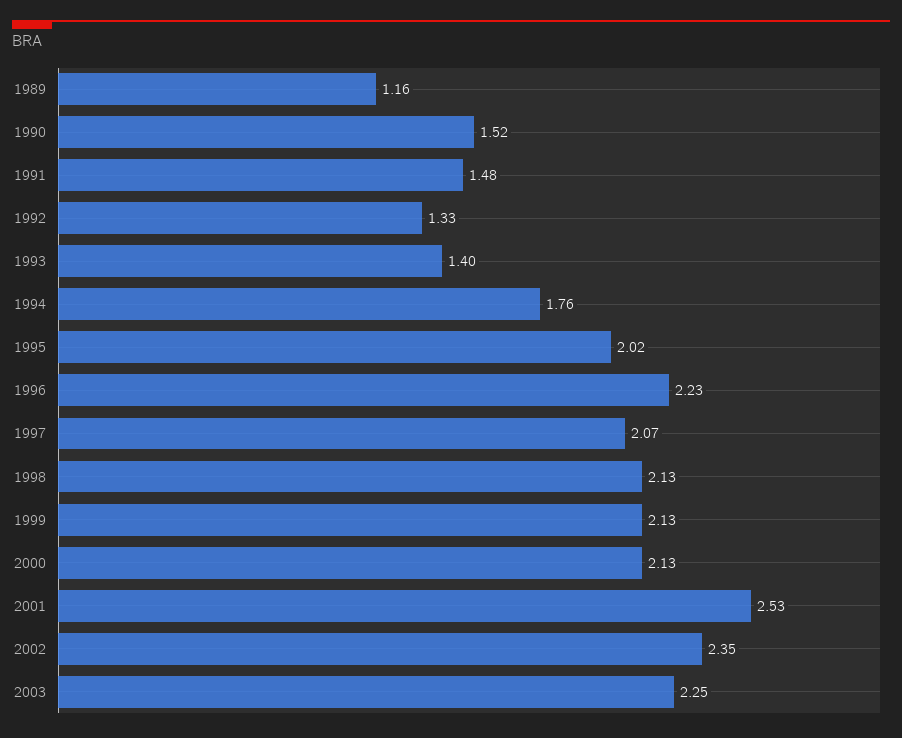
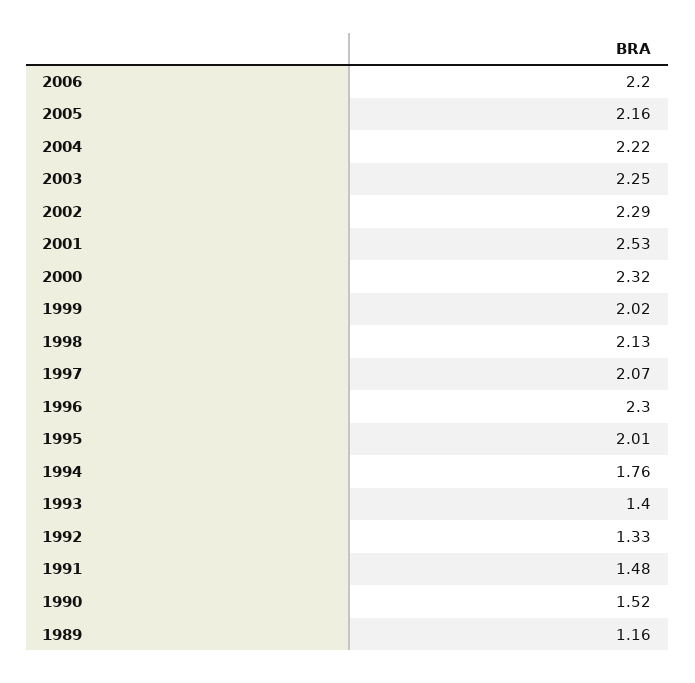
1995: 2.02 -> 2.01
1996: 2.23 -> 2.3
1999: 2.13 -> 2.02
2000: 2.13 -> 2.32
2002: 2.35 -> 2.29
2006: none -> 2.2
2005: none -> 2.16
2004: none -> 2.22

